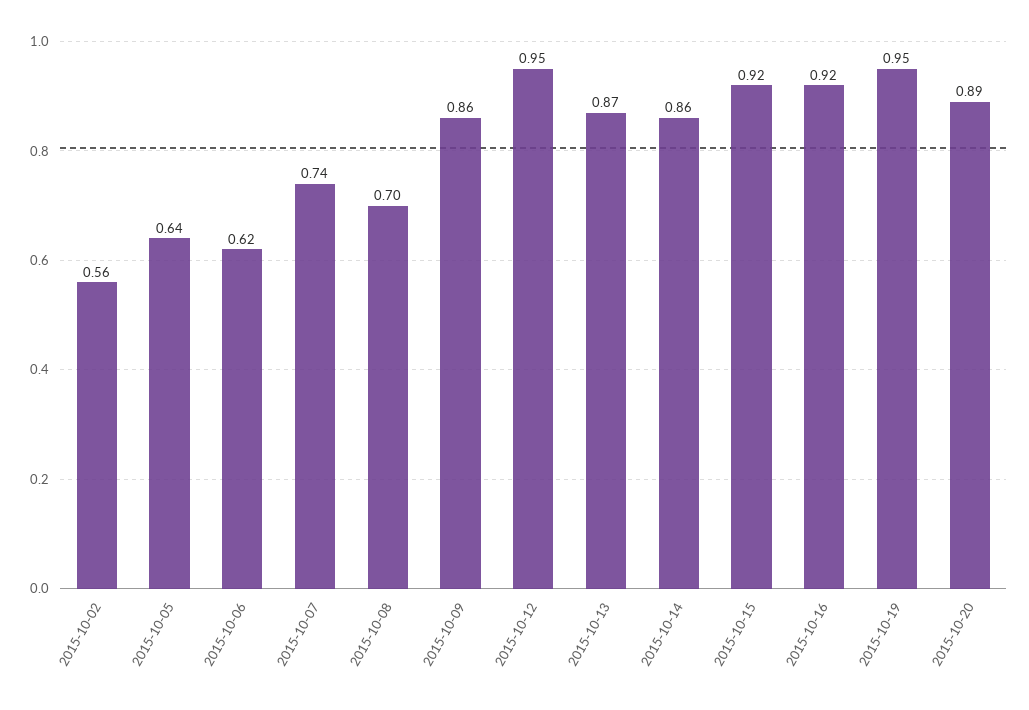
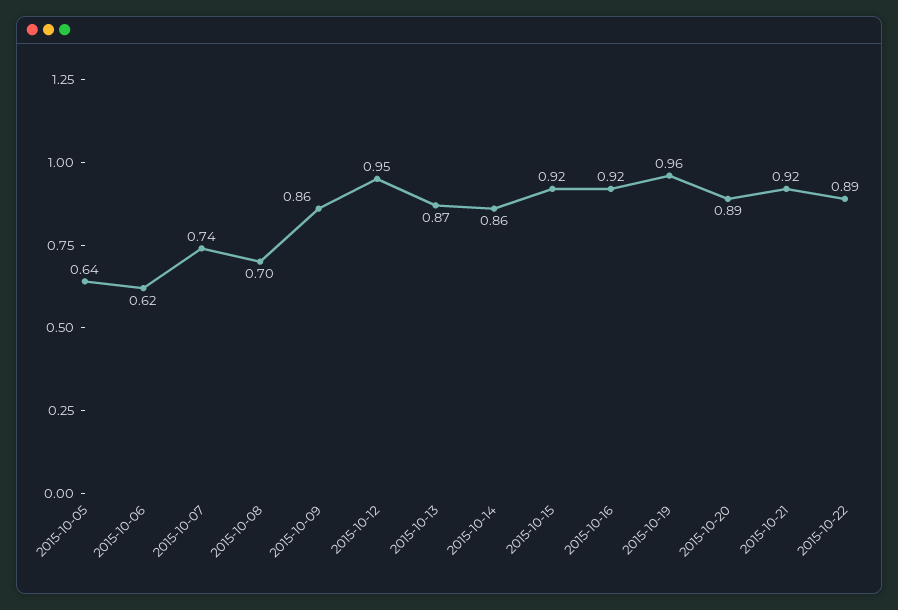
2015-10-02: 0.56 -> none
2015-10-19: 0.95 -> 0.96
2015-10-21: none -> 0.92
2015-10-22: none -> 0.89

